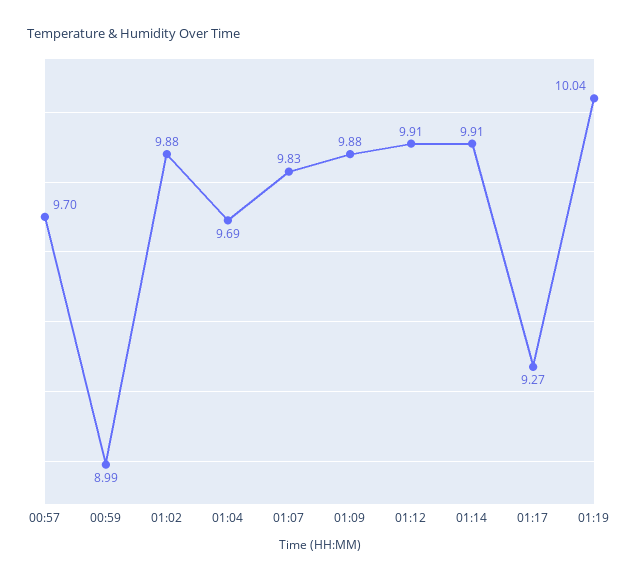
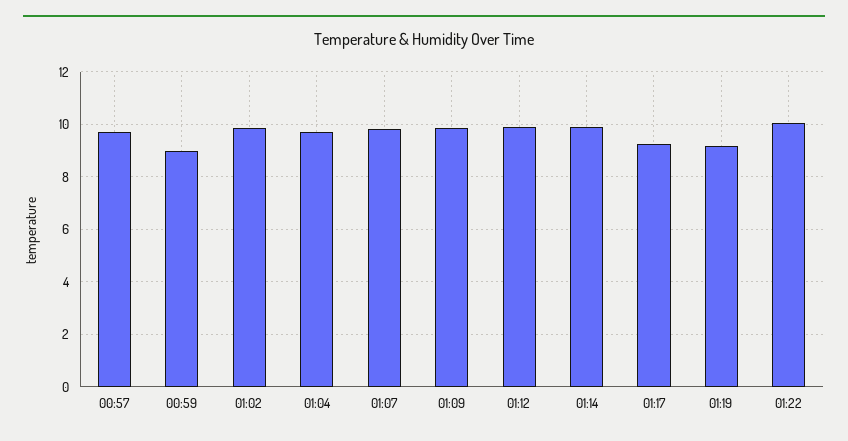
01:19: 10.04 -> 9.25
01:22: none -> 10

